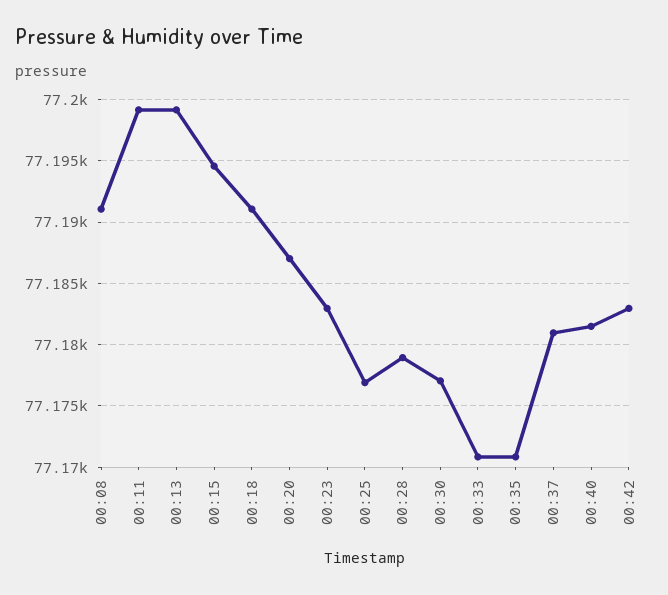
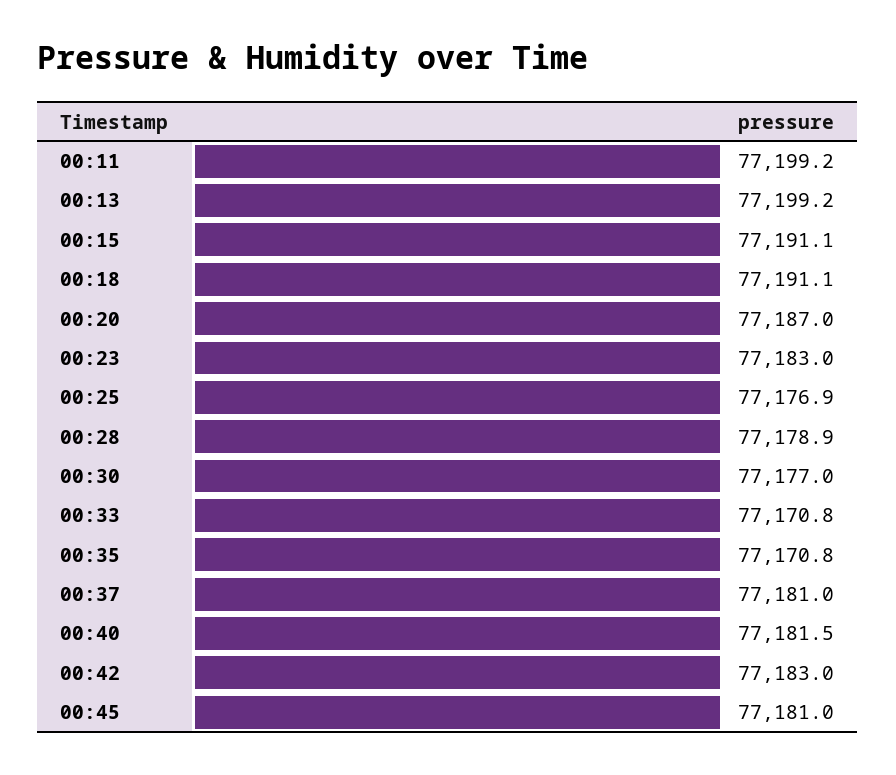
00:08: 77191 -> none
00:15: 77194.5 -> 77191.1
00:45: none -> 77181

